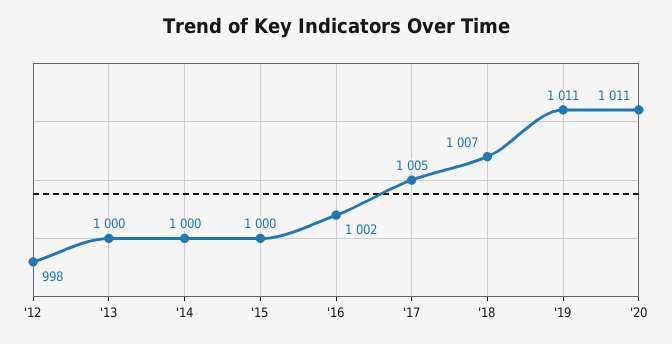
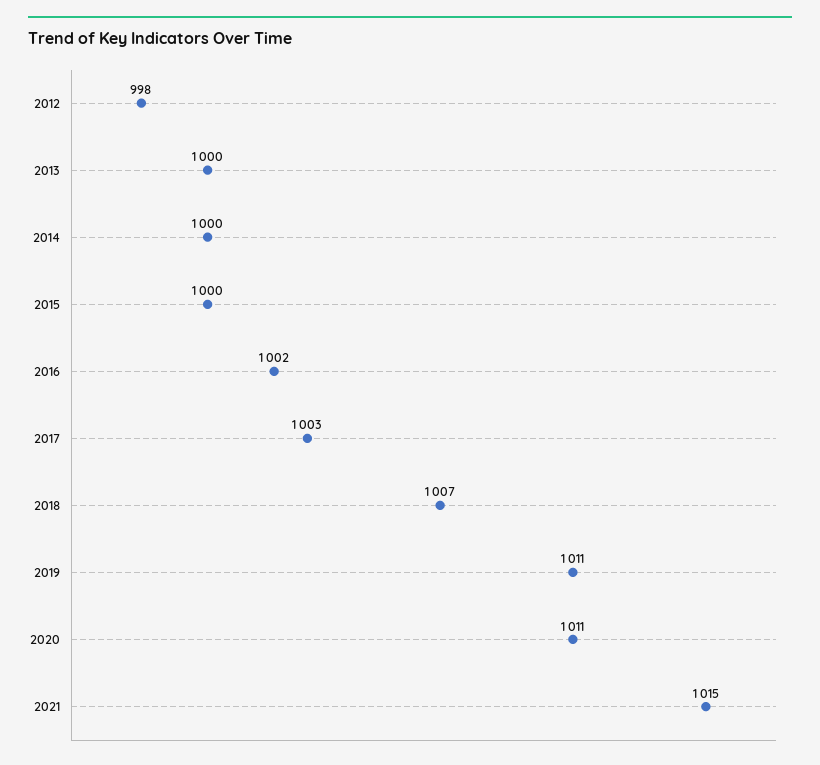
'17: 1005 -> 1003
2021: none -> 1015

